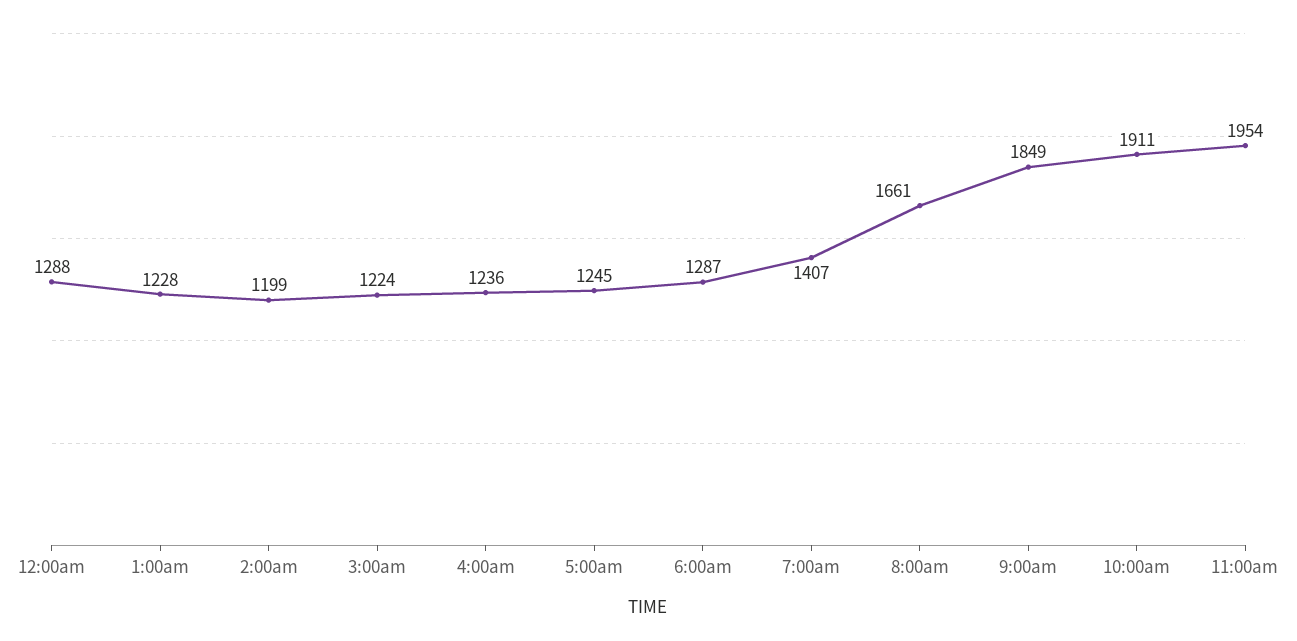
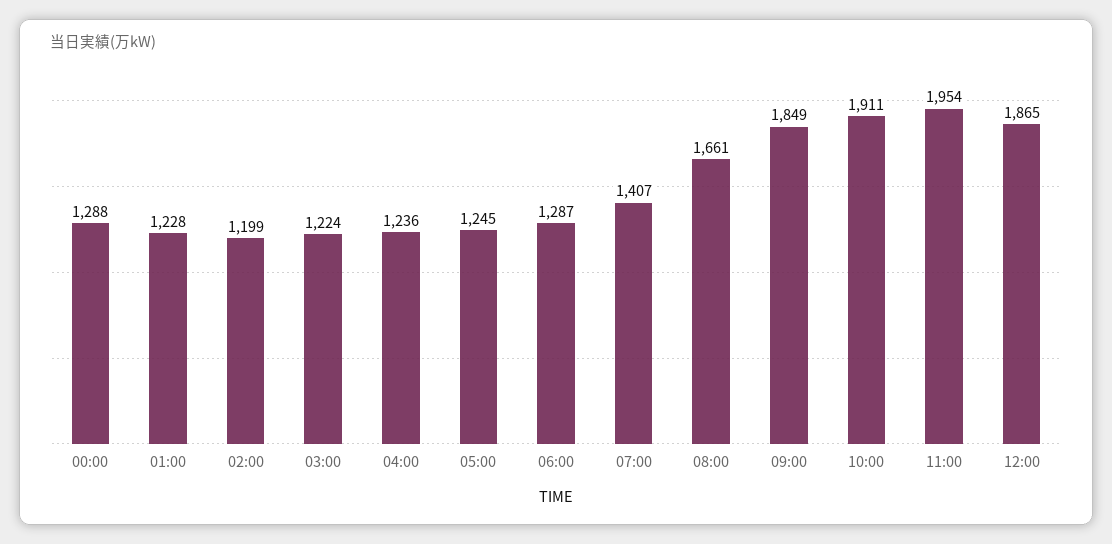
12:00: none -> 1865

